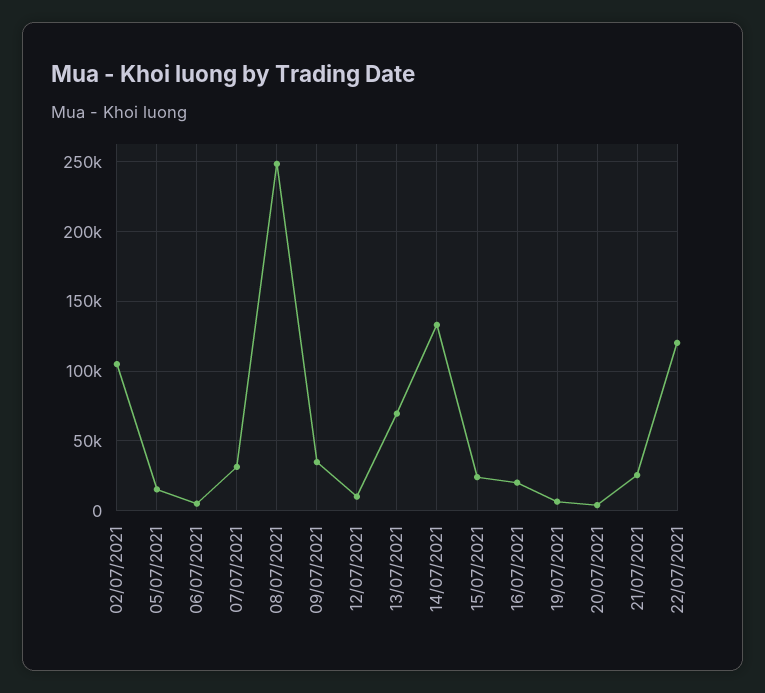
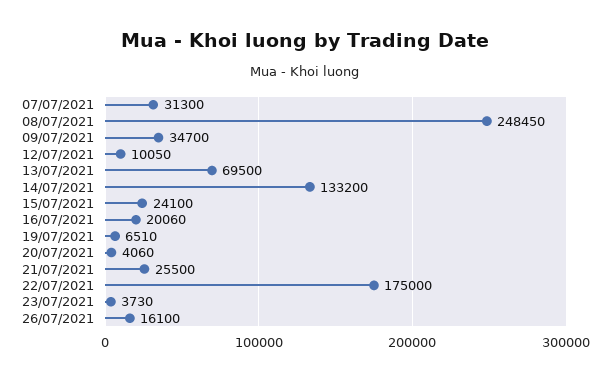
02/07/2021: 105000 -> none
05/07/2021: 15000 -> none
06/07/2021: 5000 -> none
22/07/2021: 120000 -> 175000
23/07/2021: none -> 3730
26/07/2021: none -> 16100

